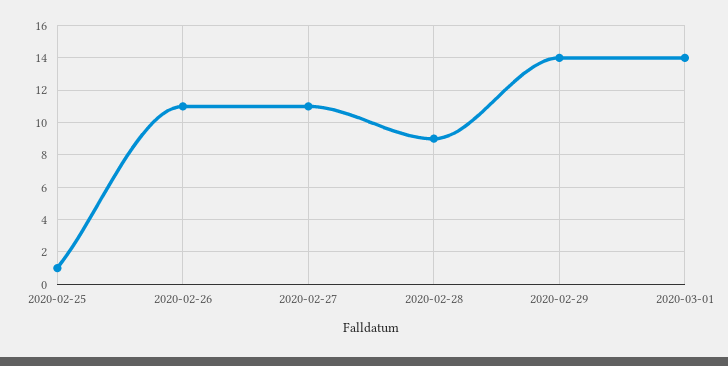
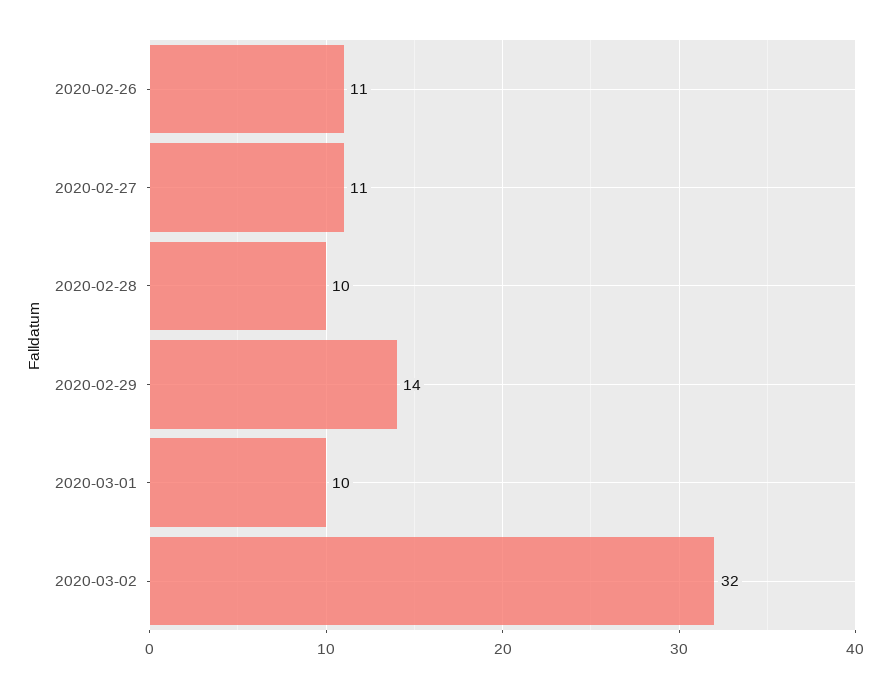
2020-02-25: 1 -> none
2020-02-28: 9 -> 10
2020-03-01: 14 -> 10
2020-03-02: none -> 32

